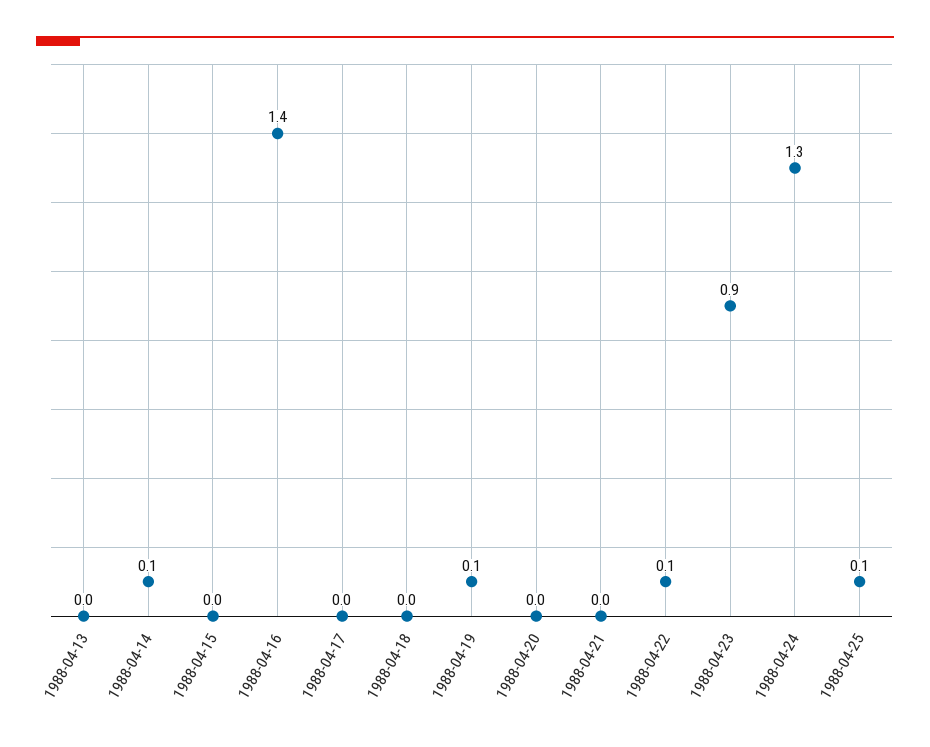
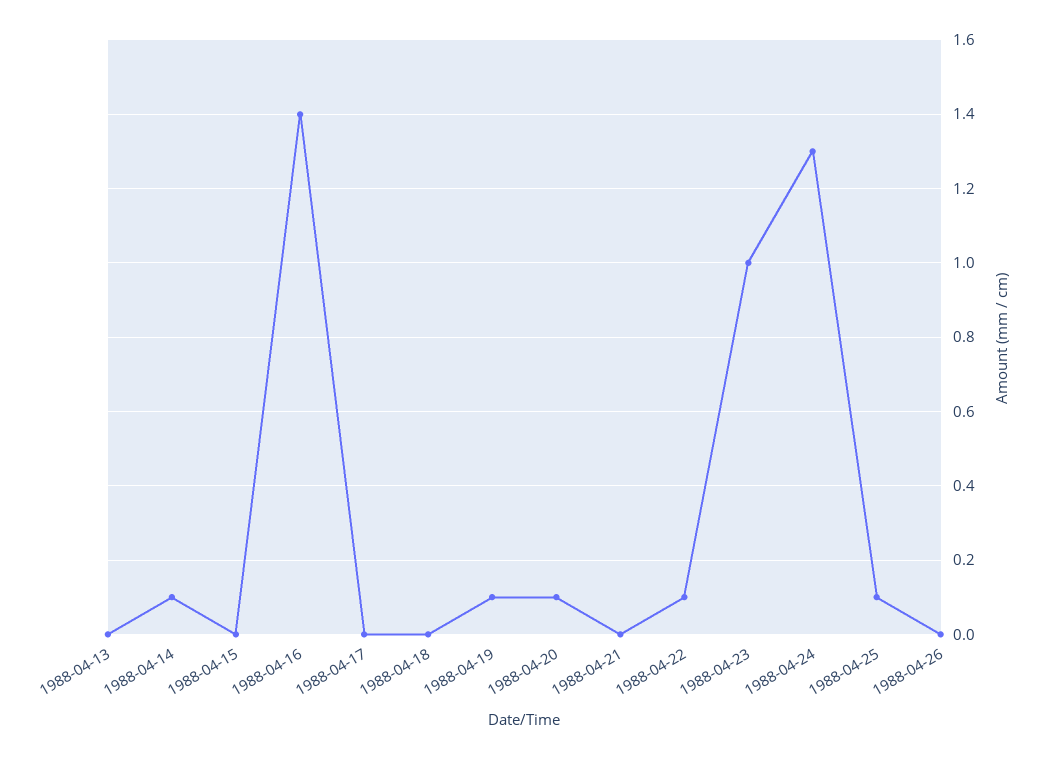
1988-04-20: 0 -> 0.1
1988-04-23: 0.9 -> 1
1988-04-26: none -> 0

